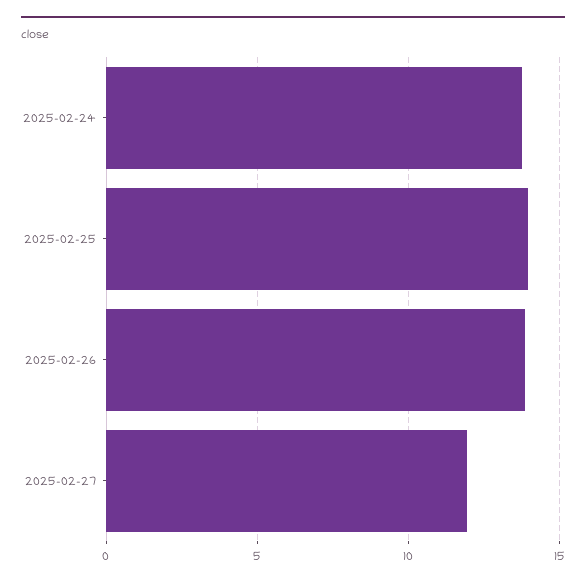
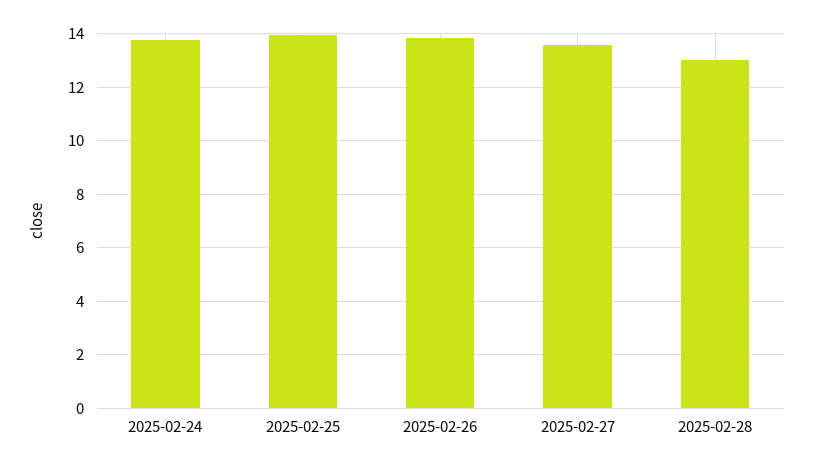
2025-02-27: 12 -> 13.5
2025-02-28: none -> 13

